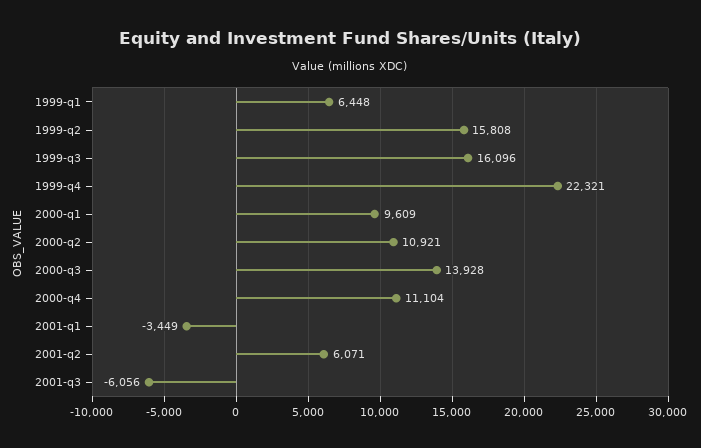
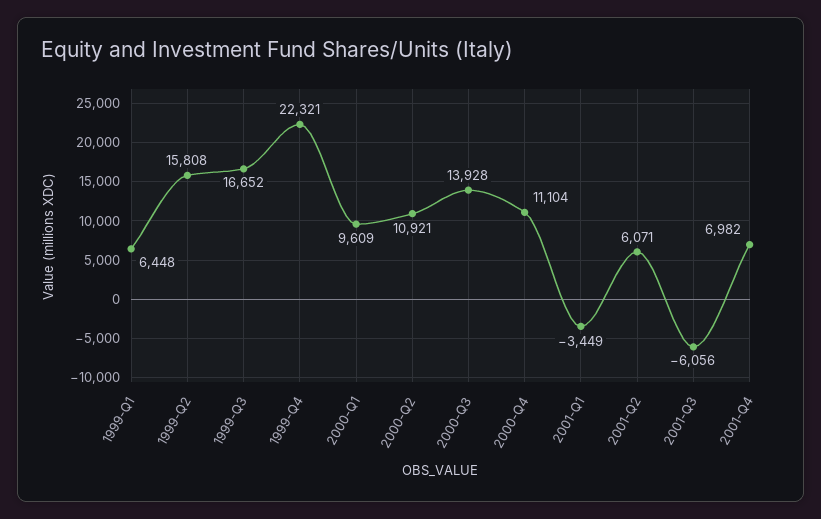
1999-q3: 16096 -> 16652
2001-Q4: none -> 6982

